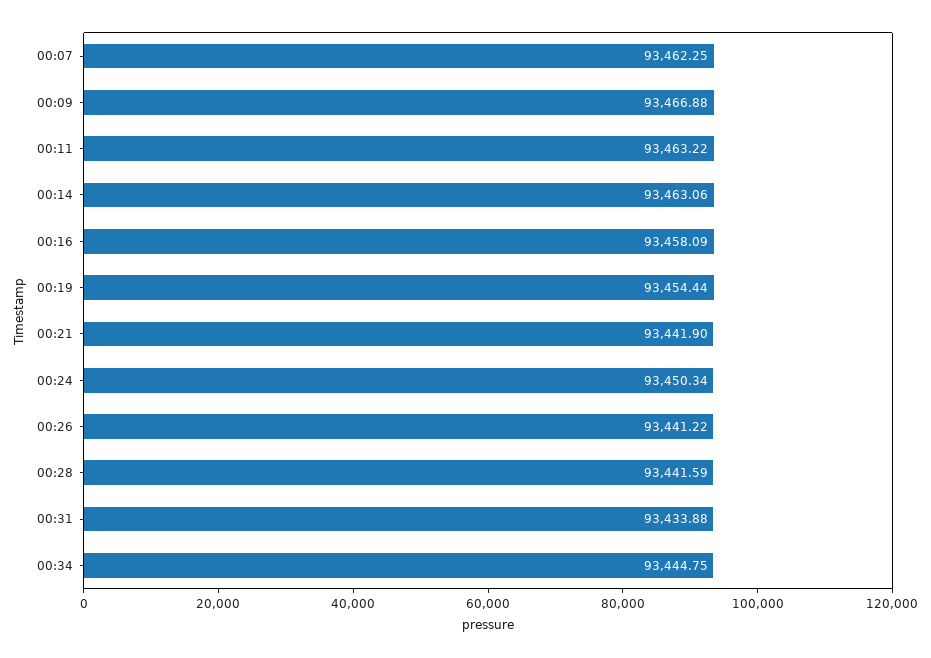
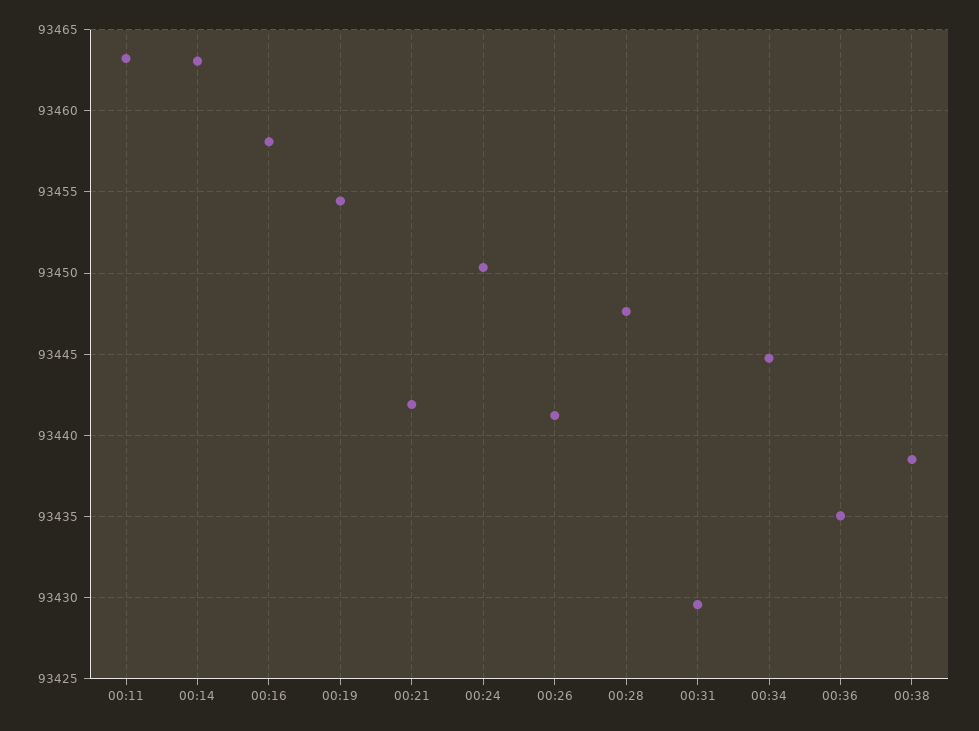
00:07: 93462.25 -> none
00:09: 93466.88 -> none
00:28: 93441.59 -> 93447.5
00:31: 93433.88 -> 93429.5
00:36: none -> 93435
00:38: none -> 93438.5

